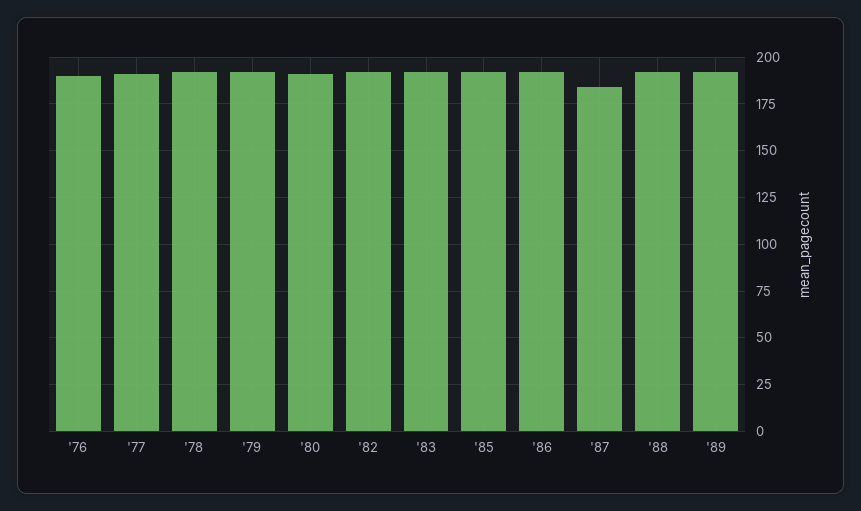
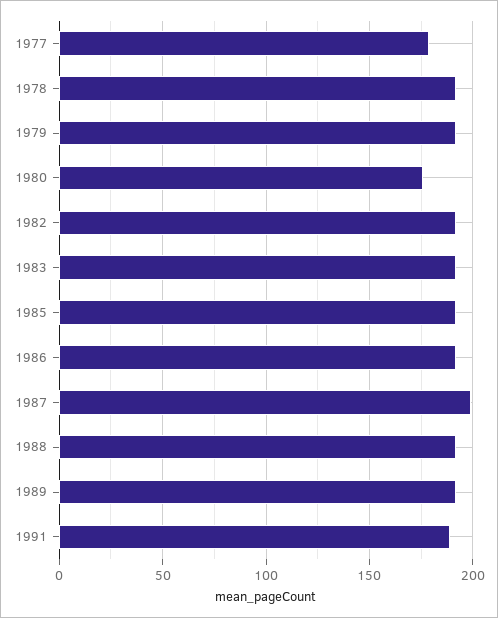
'76: 190 -> none
'77: 190 -> 180
'80: 190 -> 175
'87: 185 -> 200
1991: none -> 190

